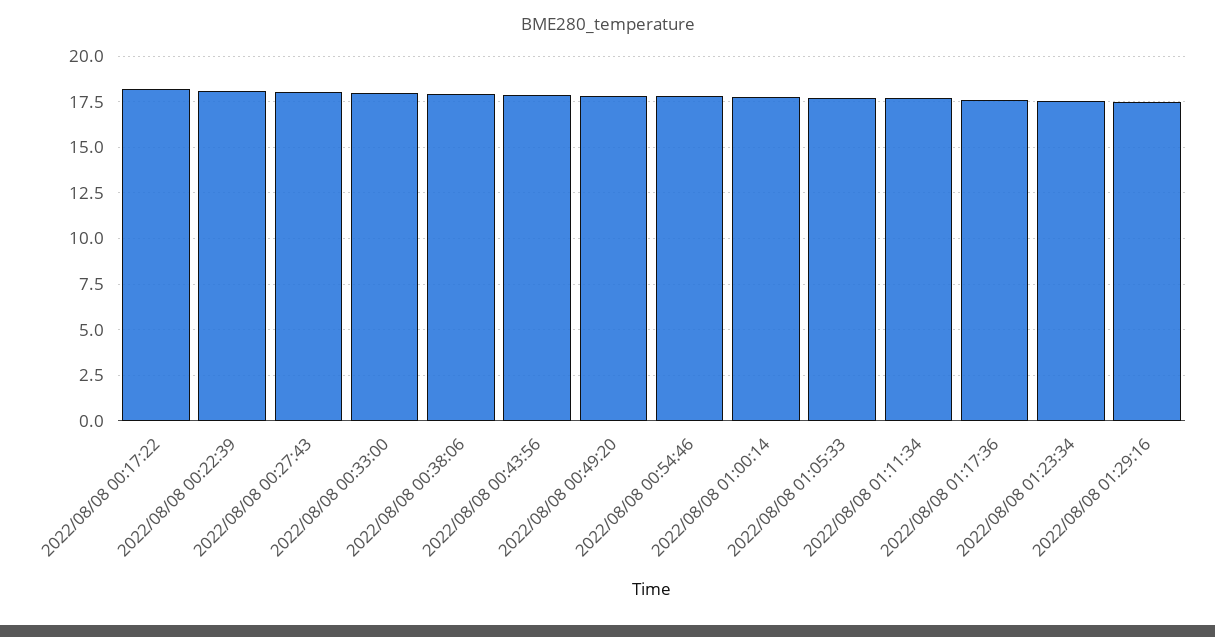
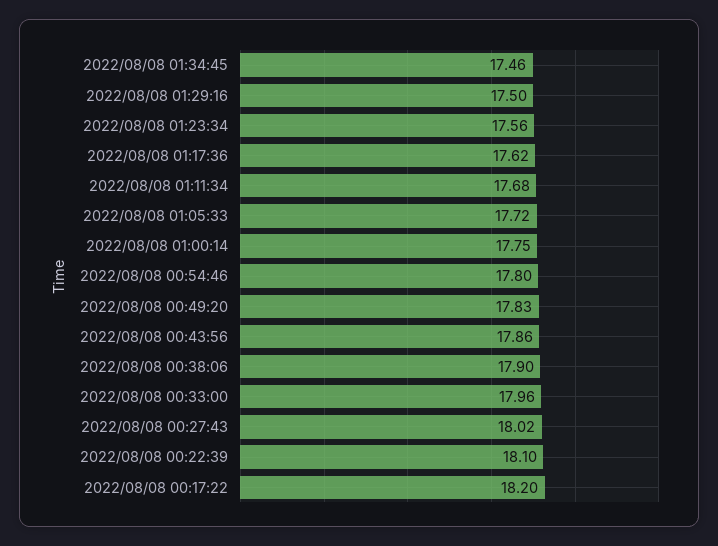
2022/08/08 01:34:45: none -> 17.46

